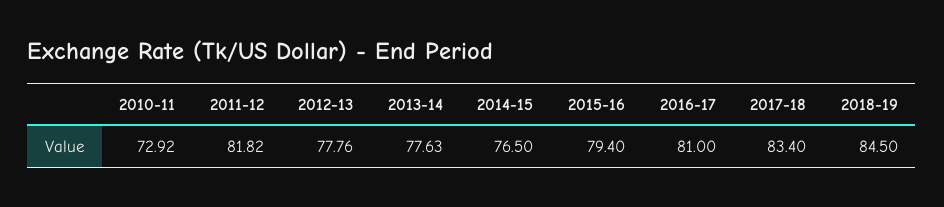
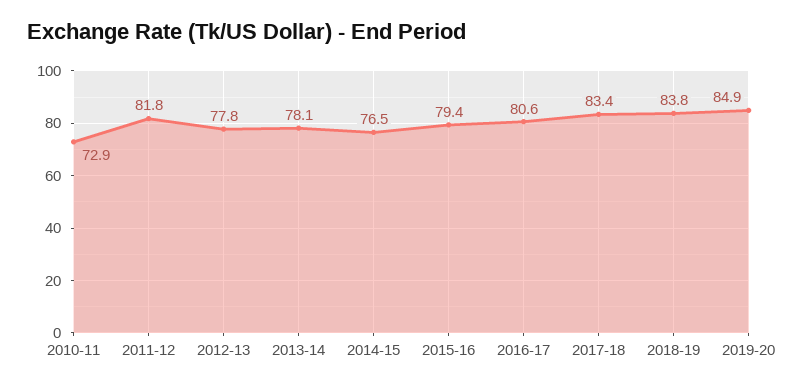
2013-14: 77.63 -> 78.1
2016-17: 81 -> 80.6
2018-19: 84.5 -> 83.8
2019-20: none -> 84.9

